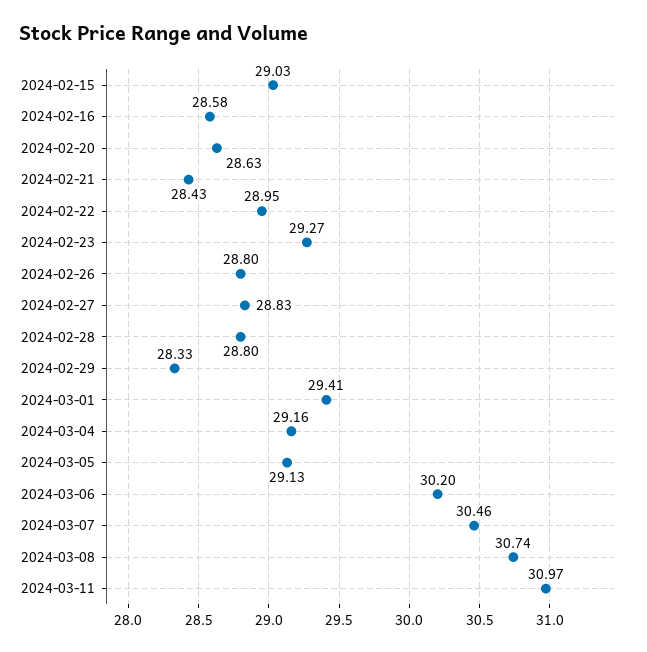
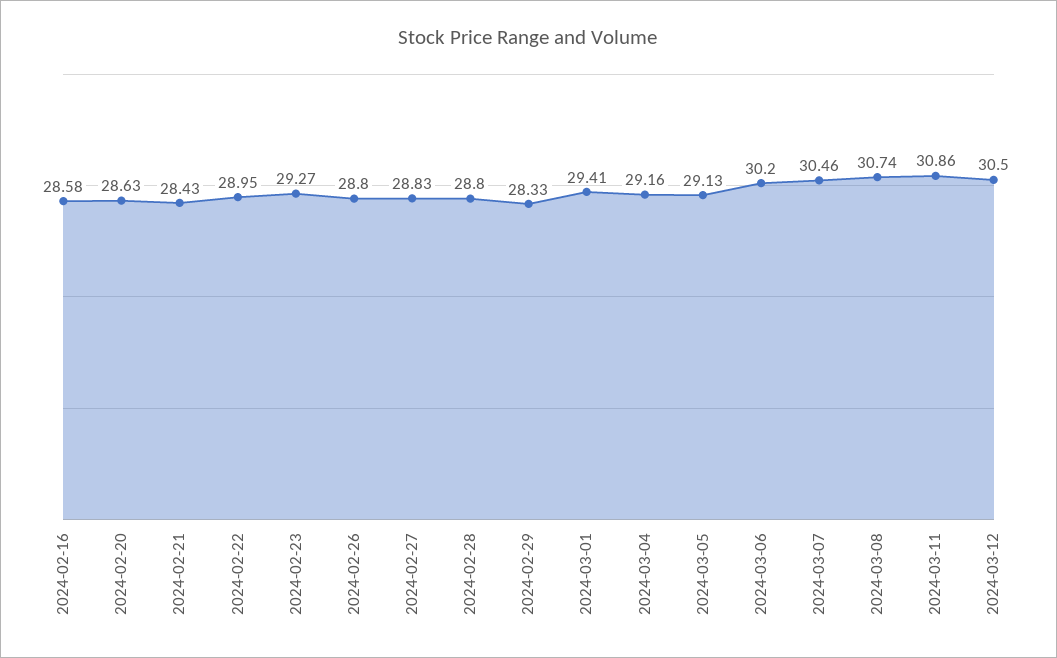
2024-02-15: 29.03 -> none
2024-03-11: 30.97 -> 30.86
2024-03-12: none -> 30.5

